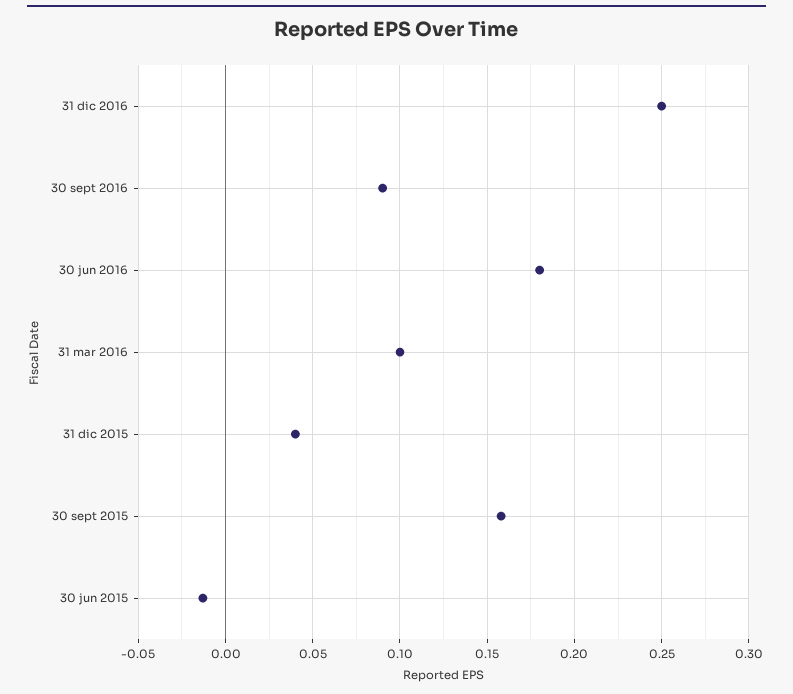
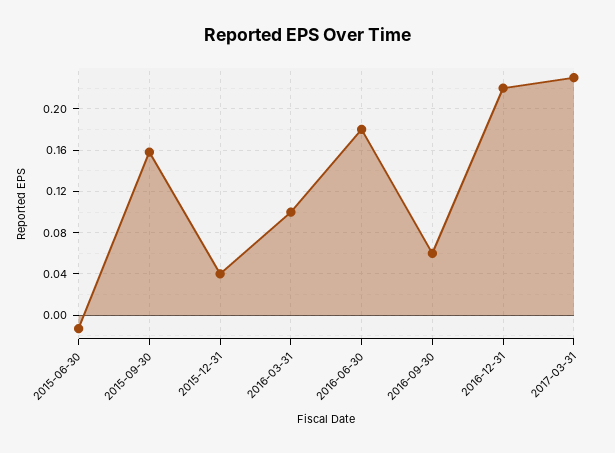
31 dic 2016: 0.25 -> 0.22
30 sept 2016: 0.09 -> 0.06
2017-03-31: none -> 0.23

